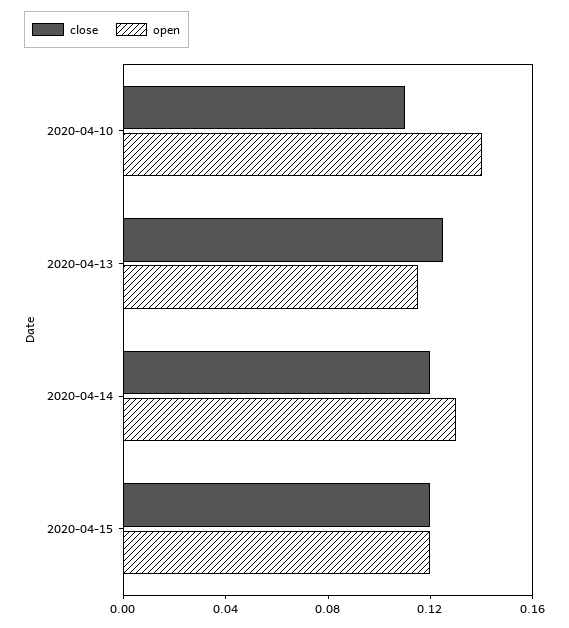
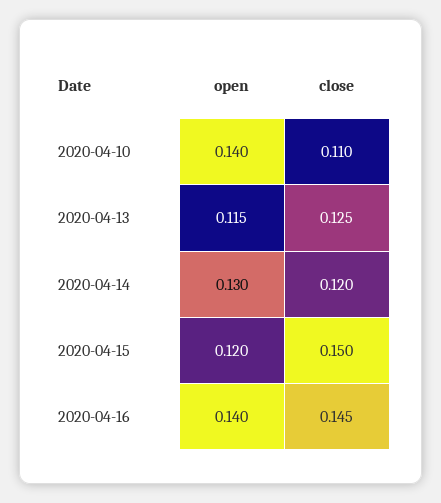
close, 2020-04-15: 0.12 -> 0.15
open, 2020-04-16: none -> 0.14
close, 2020-04-16: none -> 0.145

